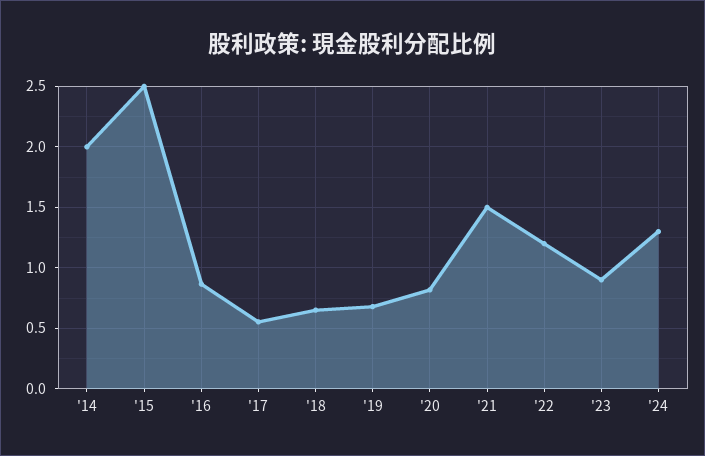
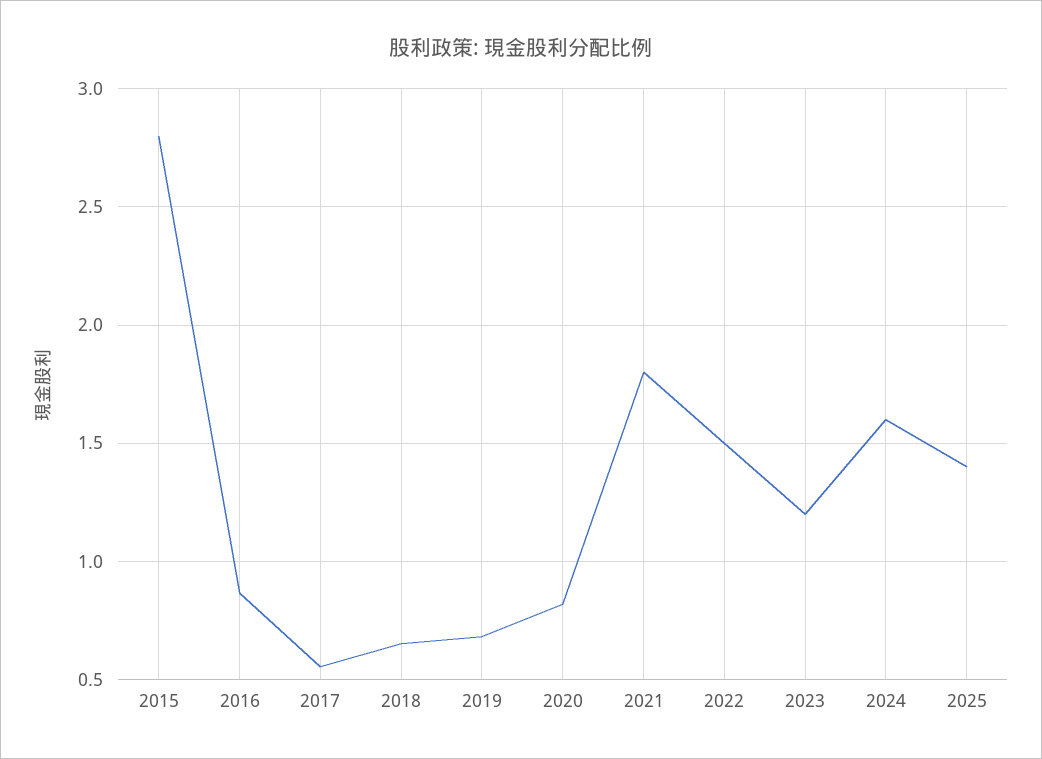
'14: 2 -> none
'15: 2.5 -> 2.8
'21: 1.5 -> 1.8
'22: 1.2 -> 1.5
'23: 0.9 -> 1.2
'24: 1.3 -> 1.6
2025: none -> 1.4

